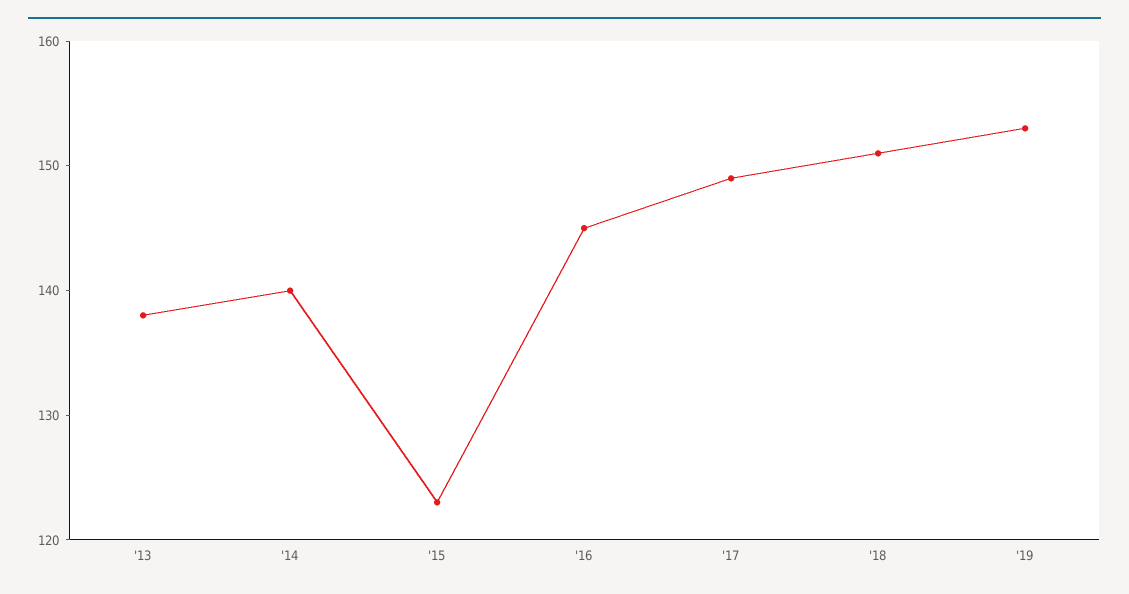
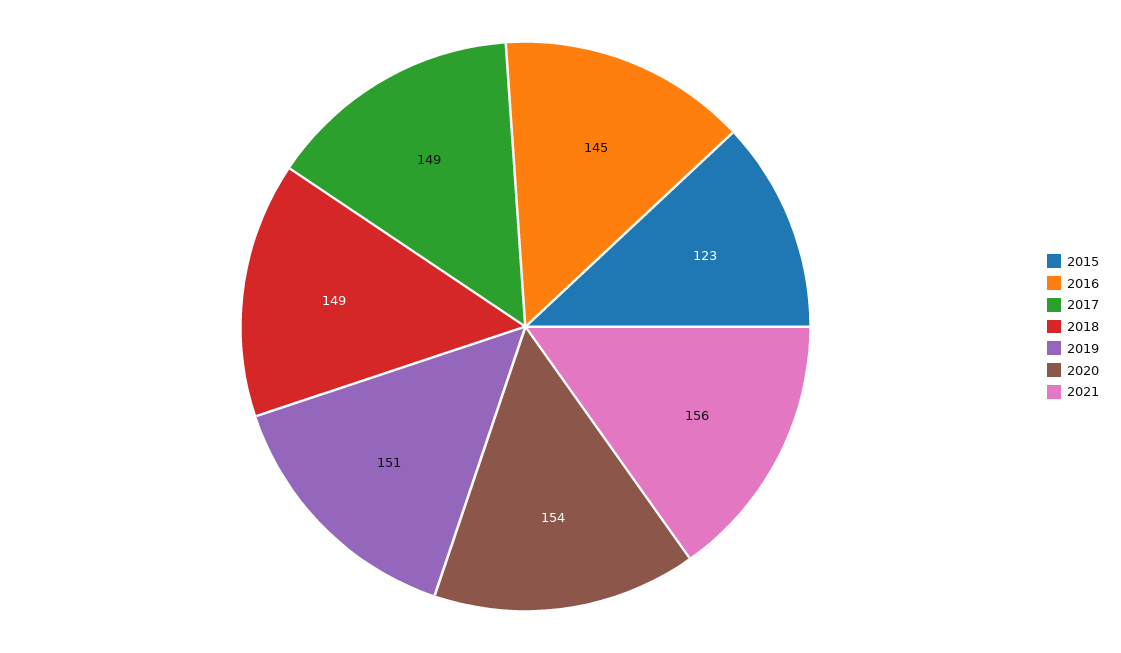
'13: 138 -> none
'14: 140 -> none
'18: 151 -> 149
'19: 153 -> 151
2020: none -> 154
2021: none -> 156

